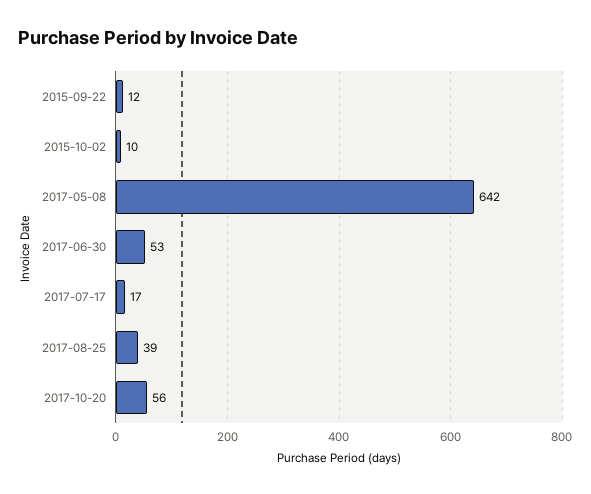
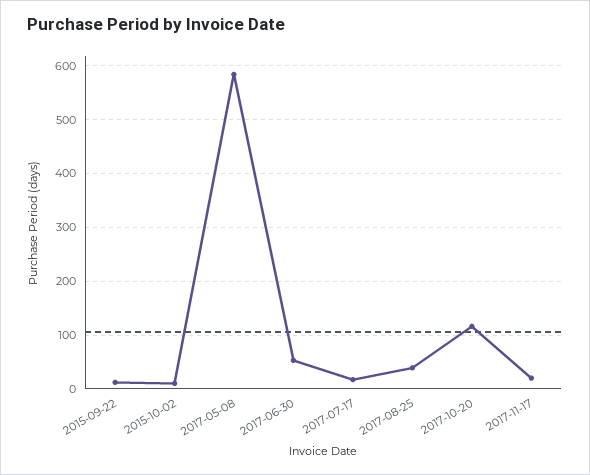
2017-05-08: 642 -> 580
2017-10-20: 56 -> 120
2017-11-17: none -> 20

